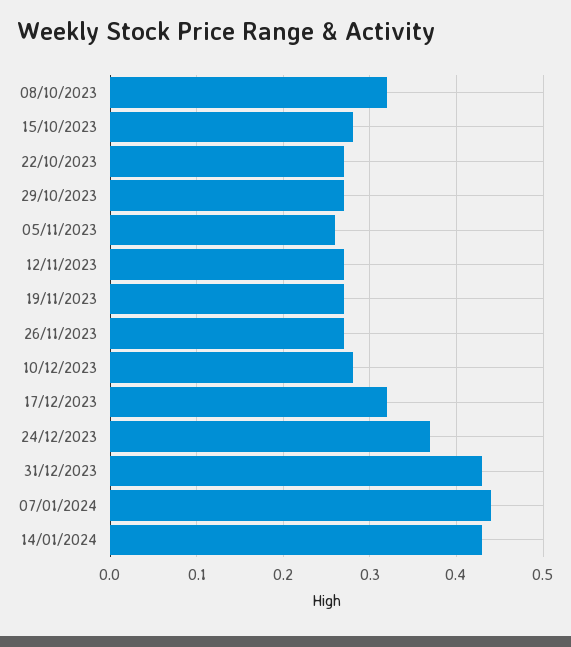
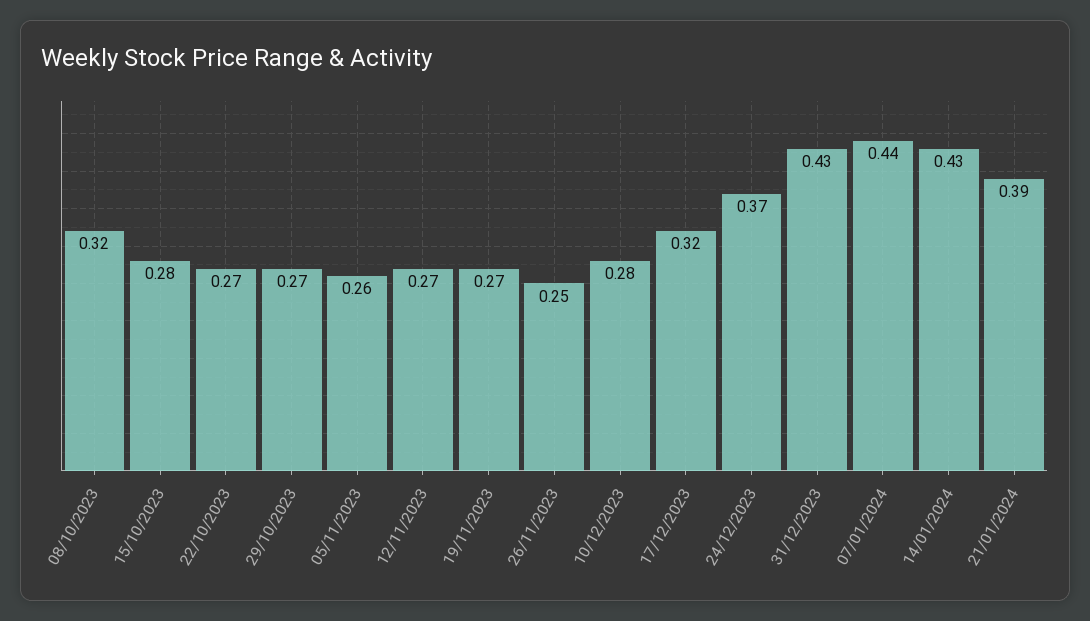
26/11/2023: 0.27 -> 0.25
21/01/2024: none -> 0.39

